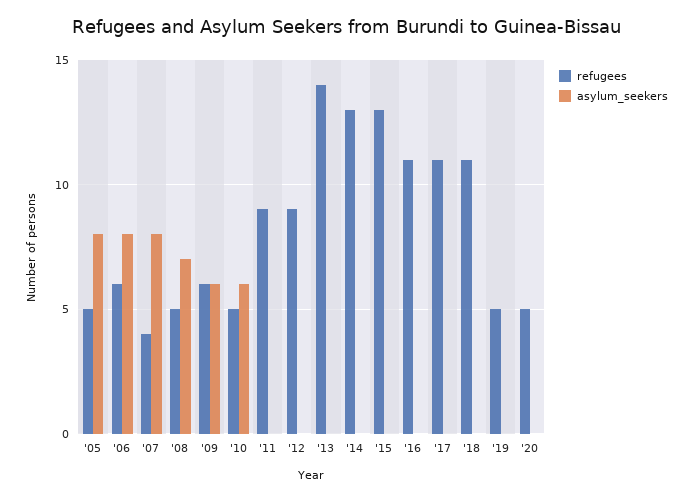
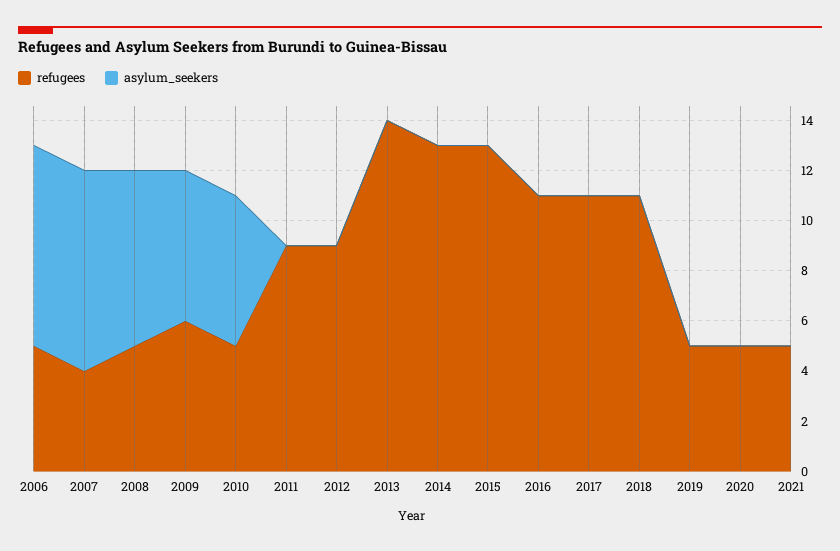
refugees, '05: 5 -> none
asylum_seekers, '05: 8 -> none
refugees, '06: 6 -> 5
refugees, 2021: none -> 5
asylum_seekers, 2021: none -> 0

